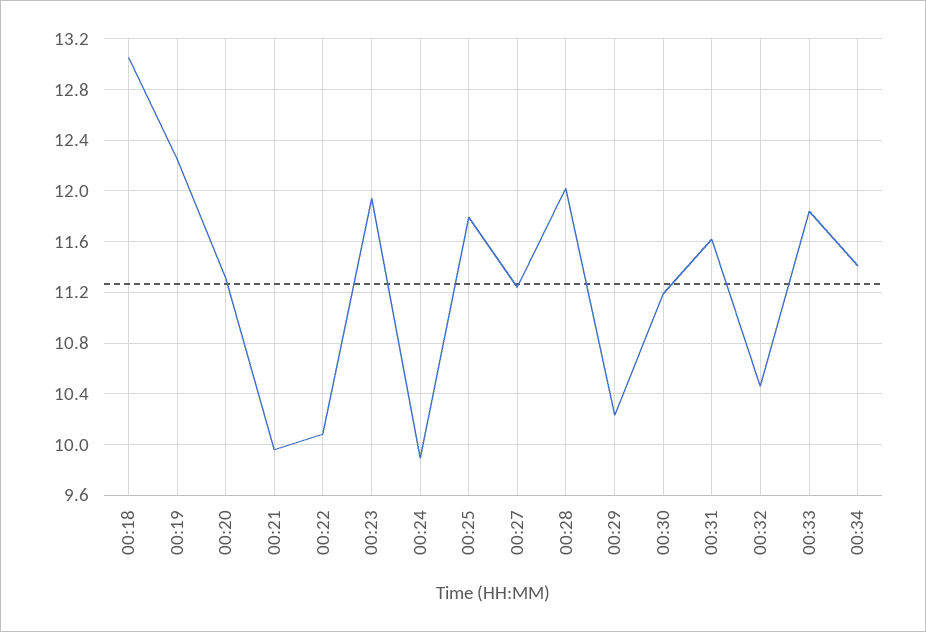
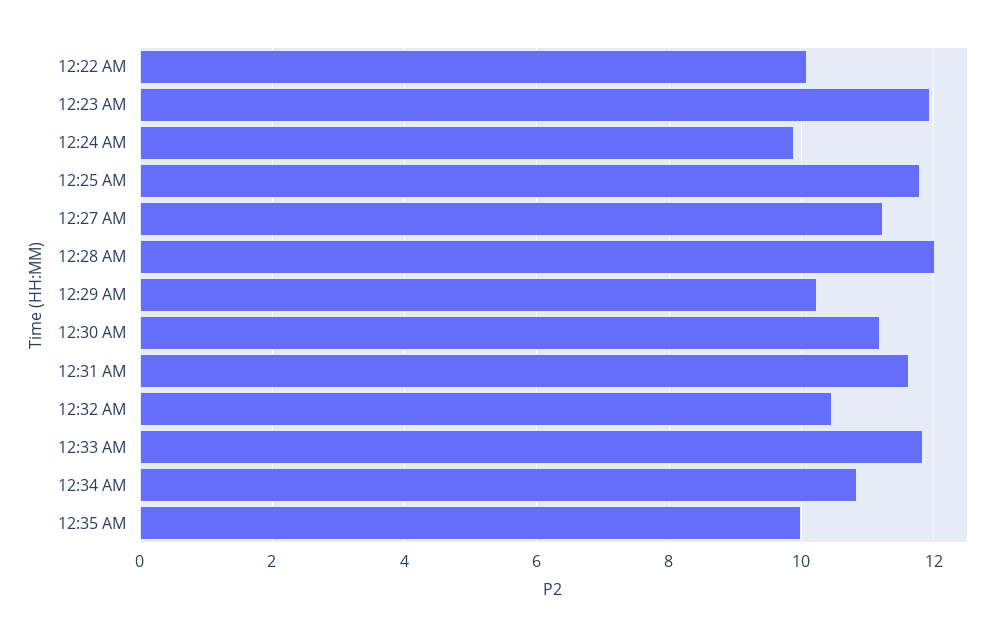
00:18: 13.05 -> none
00:19: 12.25 -> none
00:20: 11.3 -> none
00:21: 9.95 -> none
00:34: 11.4 -> 10.8
12:35 AM: none -> 10

